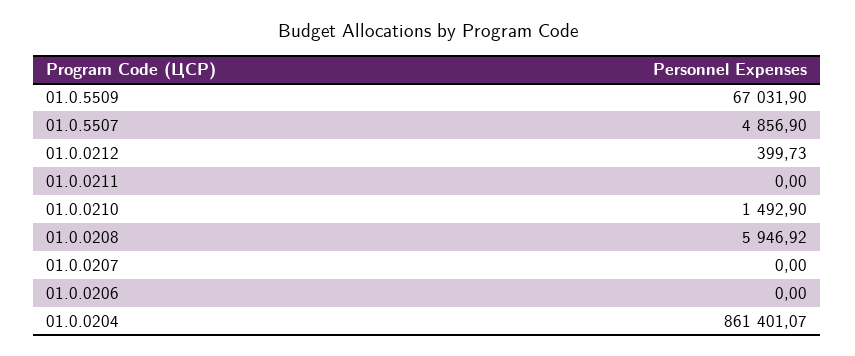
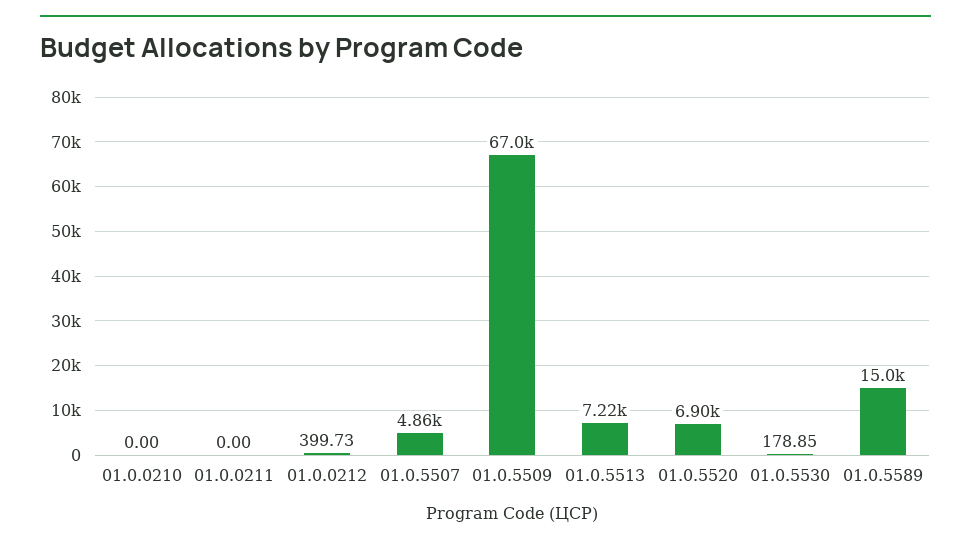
01.0.0210: 1492.9 -> 0
01.0.0208: 5946.92 -> none
01.0.0207: 0 -> none
01.0.0206: 0 -> none
01.0.0204: 861401.07 -> none
01.0.5513: none -> 7220
01.0.5520: none -> 6900
01.0.5530: none -> 178.85
01.0.5589: none -> 15000

